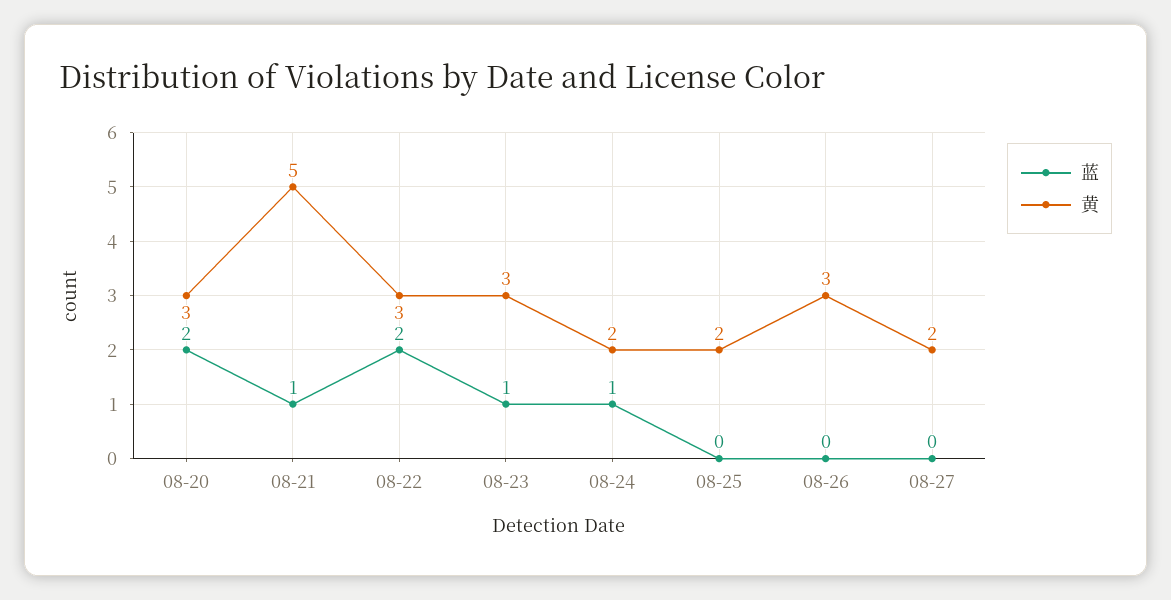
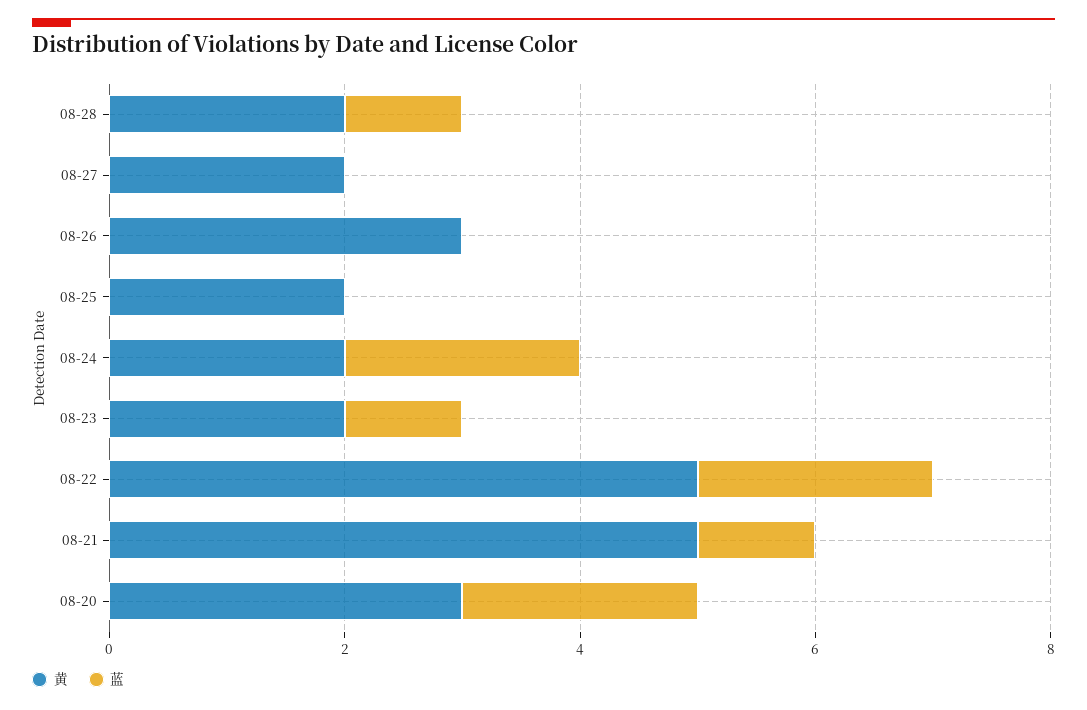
黄, 08-22: 3 -> 5
黄, 08-23: 3 -> 2
蓝, 08-24: 1 -> 2
黄, 08-28: none -> 2
蓝, 08-28: none -> 1

